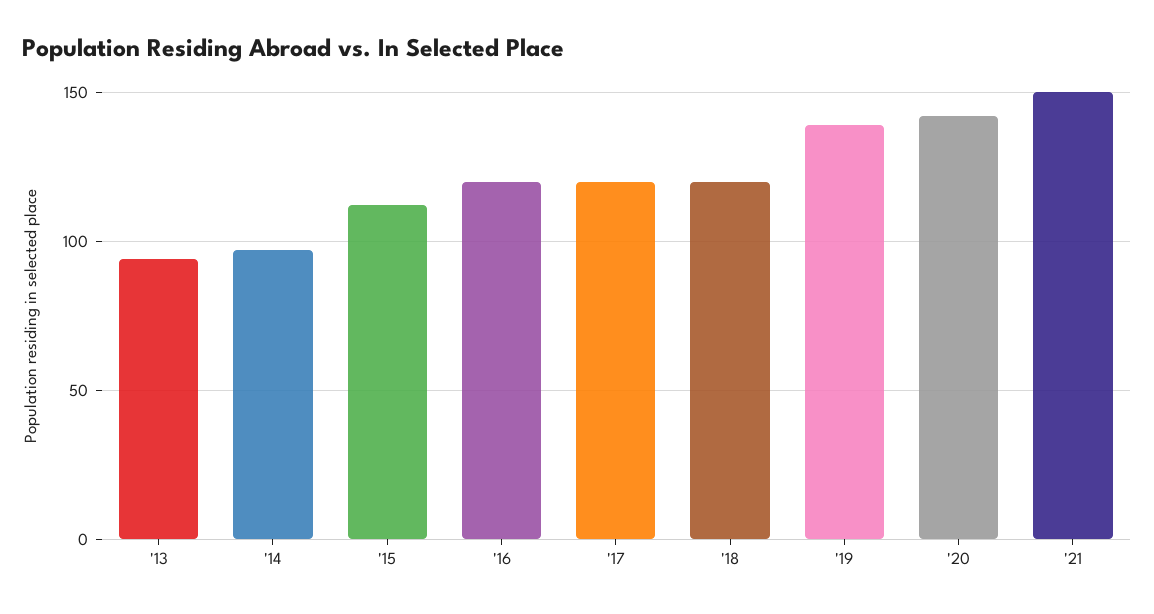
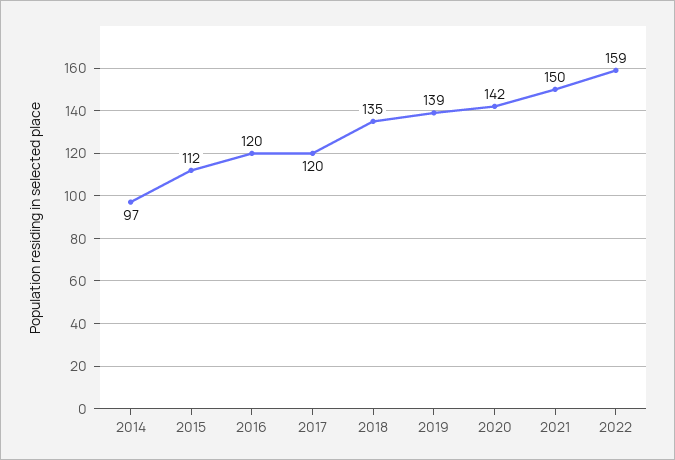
'13: 95 -> none
'18: 120 -> 135
2022: none -> 159

